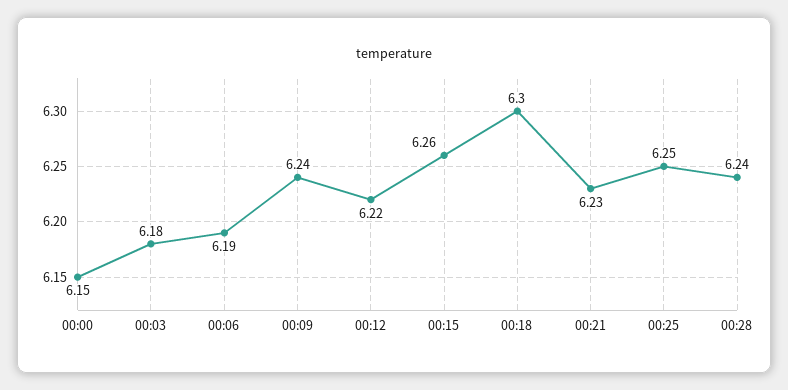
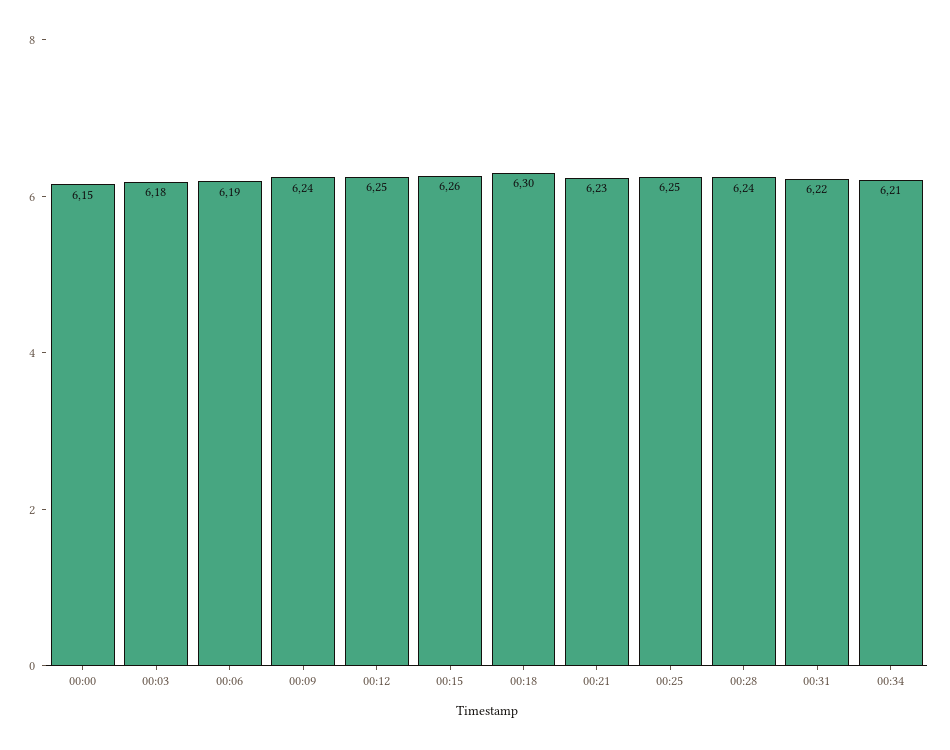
00:12: 6.22 -> 6.25
00:31: none -> 6.22
00:34: none -> 6.21

